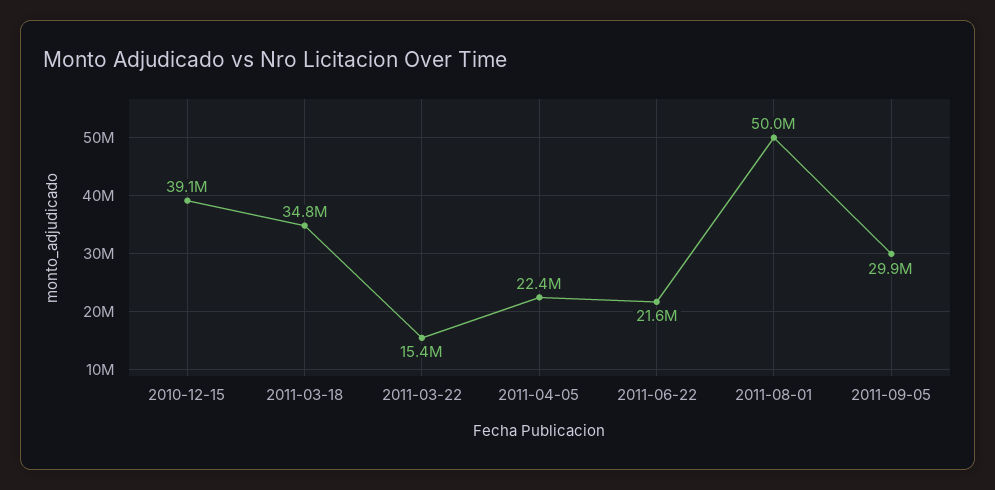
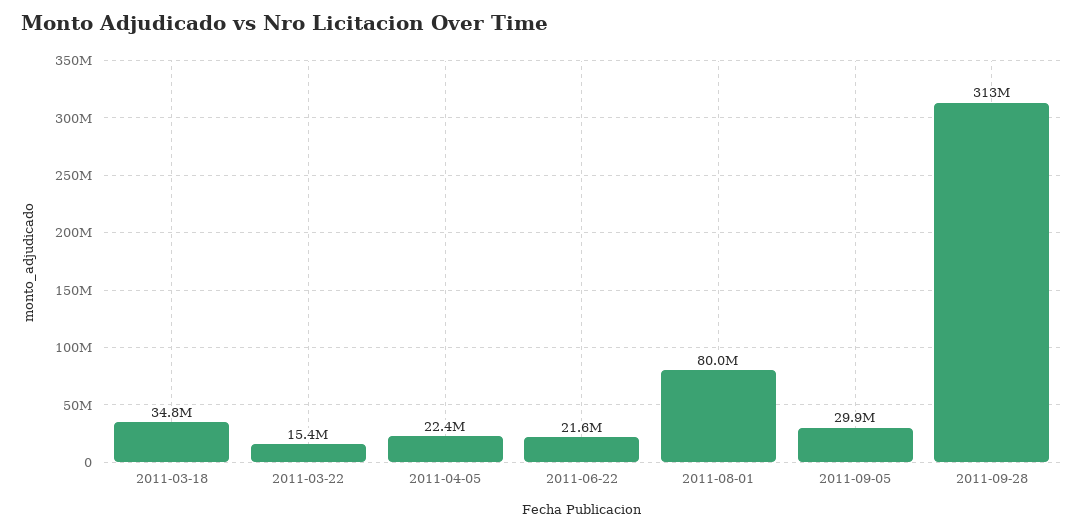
2010-12-15: 39100000 -> none
2011-08-01: 50000000 -> 80000000
2011-09-28: none -> 313000000

